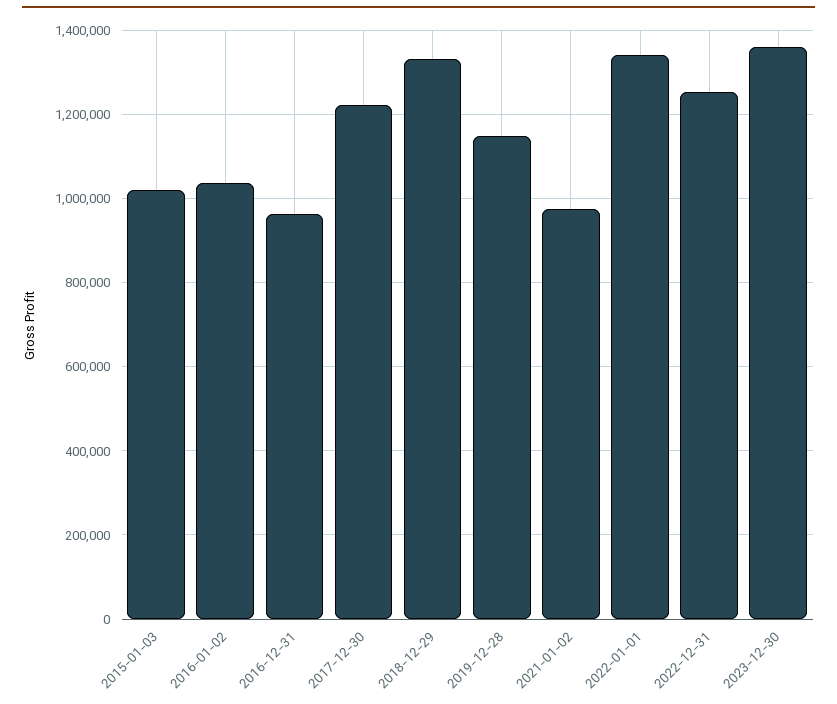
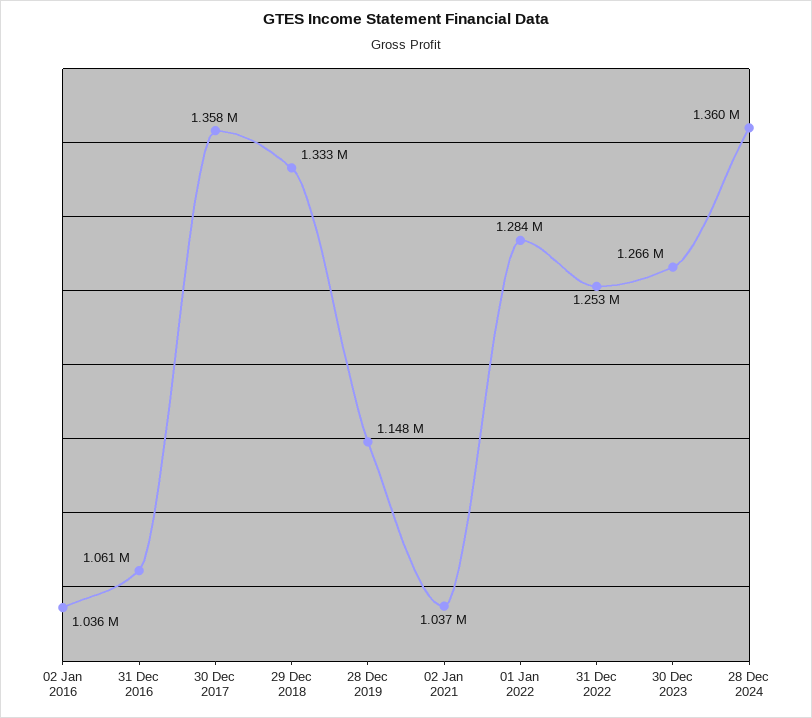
2015-01-03: 1020000 -> none
2016-12-31: 960000 -> 1061000
2017-12-30: 1220000 -> 1358000
2021-01-02: 980000 -> 1037000
2022-01-01: 1340000 -> 1284000
2023-12-30: 1360000 -> 1266000
28 Dec 2024: none -> 1360000

